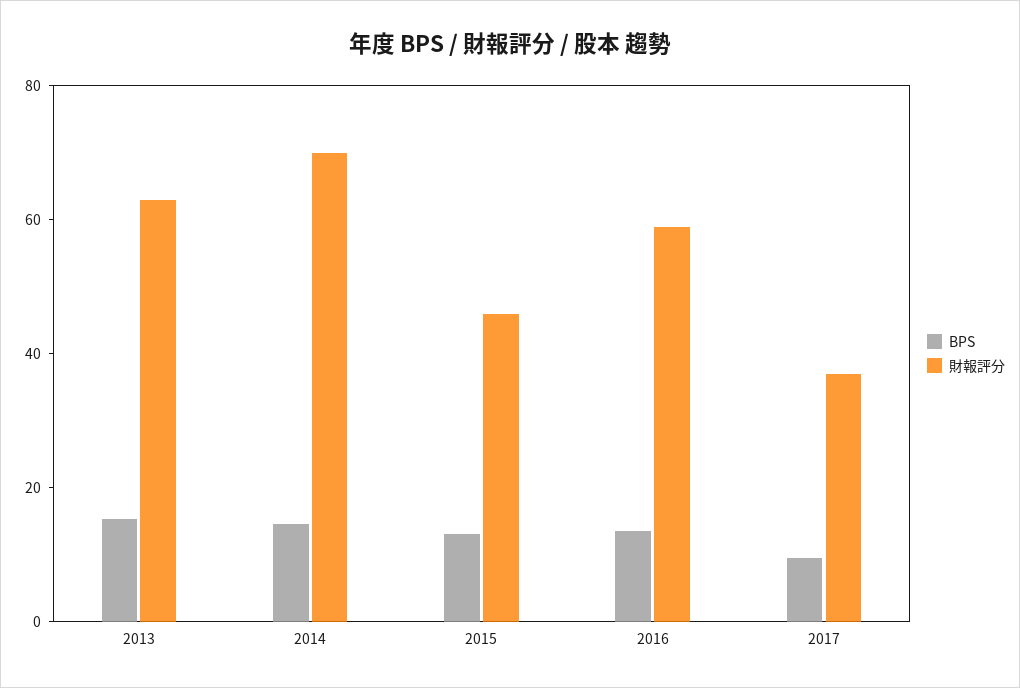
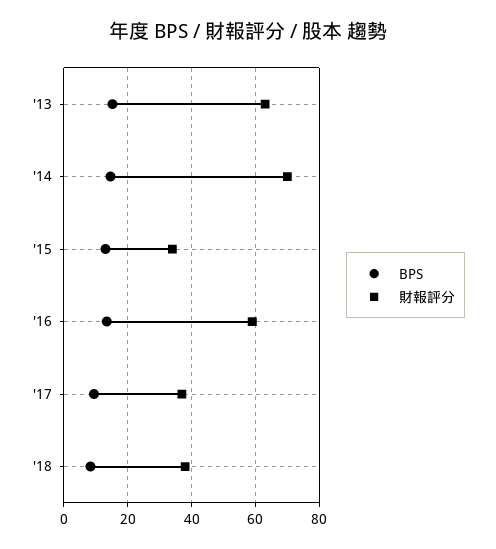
財報評分, 2015: 45 -> 34
BPS, '18: none -> 8
財報評分, '18: none -> 38

